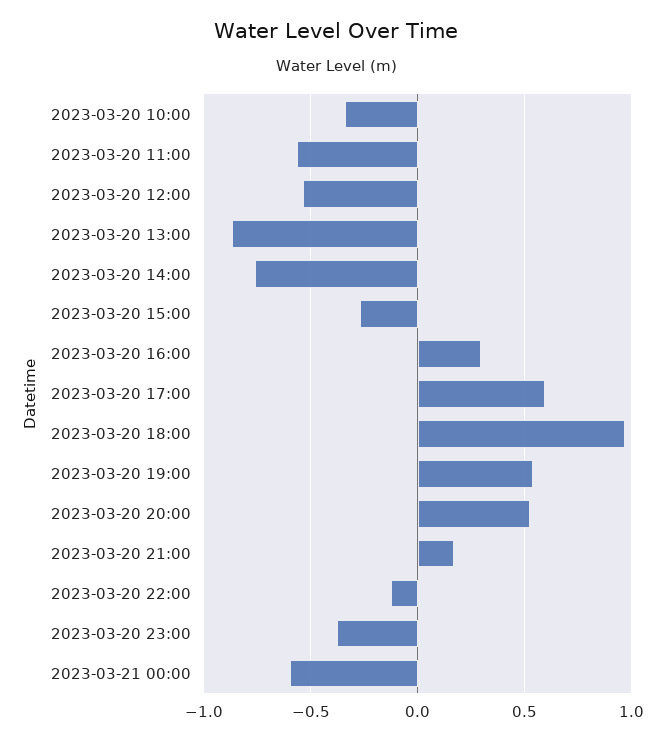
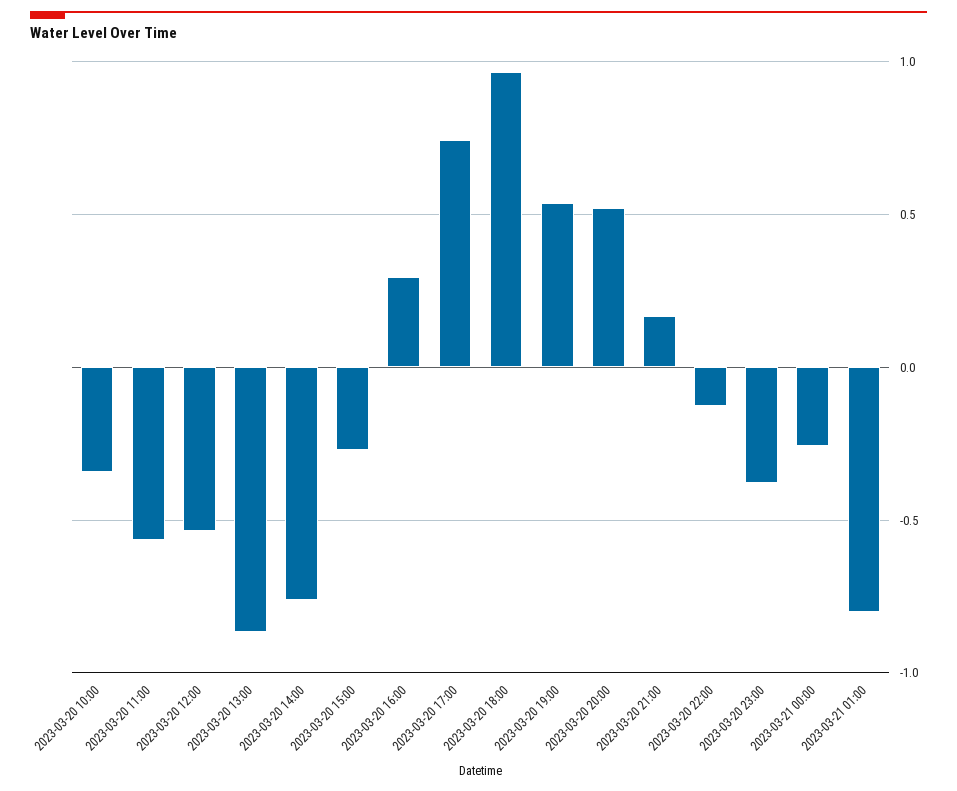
2023-03-20 17:00: 0.6 -> 0.75
2023-03-21 00:00: -0.6 -> -0.25
2023-03-21 01:00: none -> -0.8

